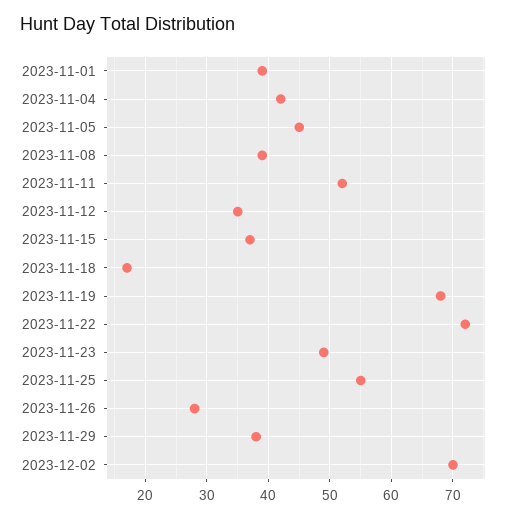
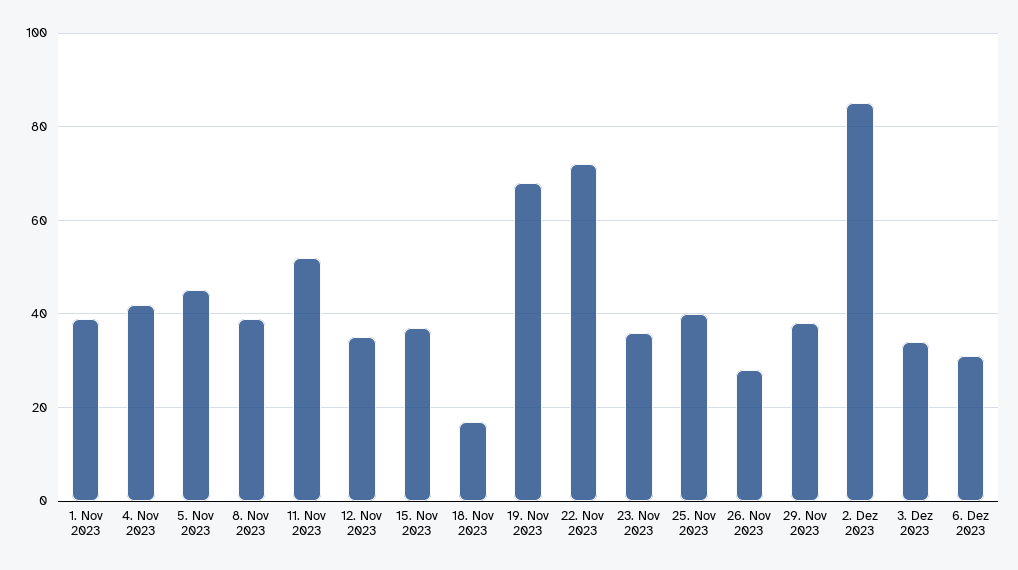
2023-11-23: 49 -> 35
2023-11-25: 55 -> 40
2023-12-02: 70 -> 85
3. Dez 2023: none -> 35
6. Dez 2023: none -> 30

